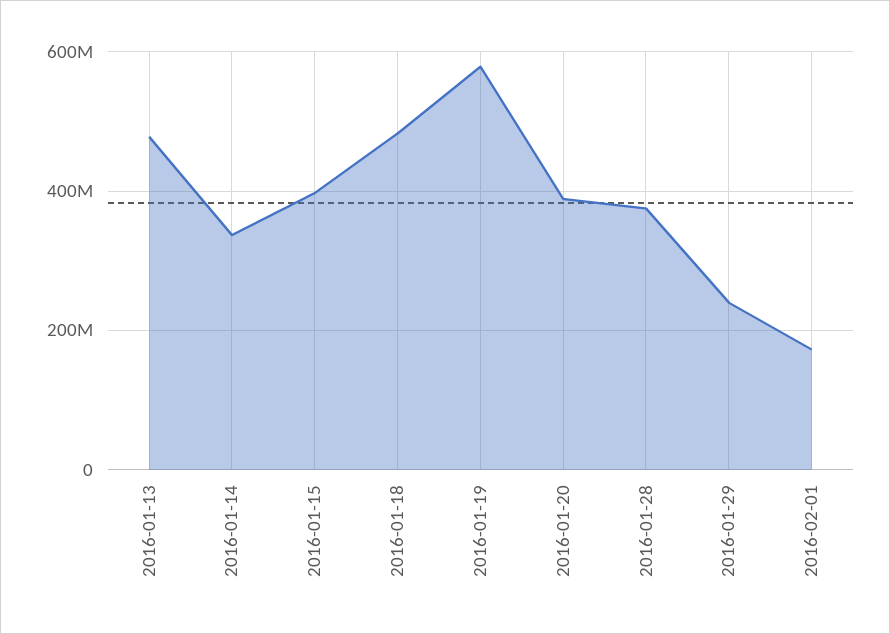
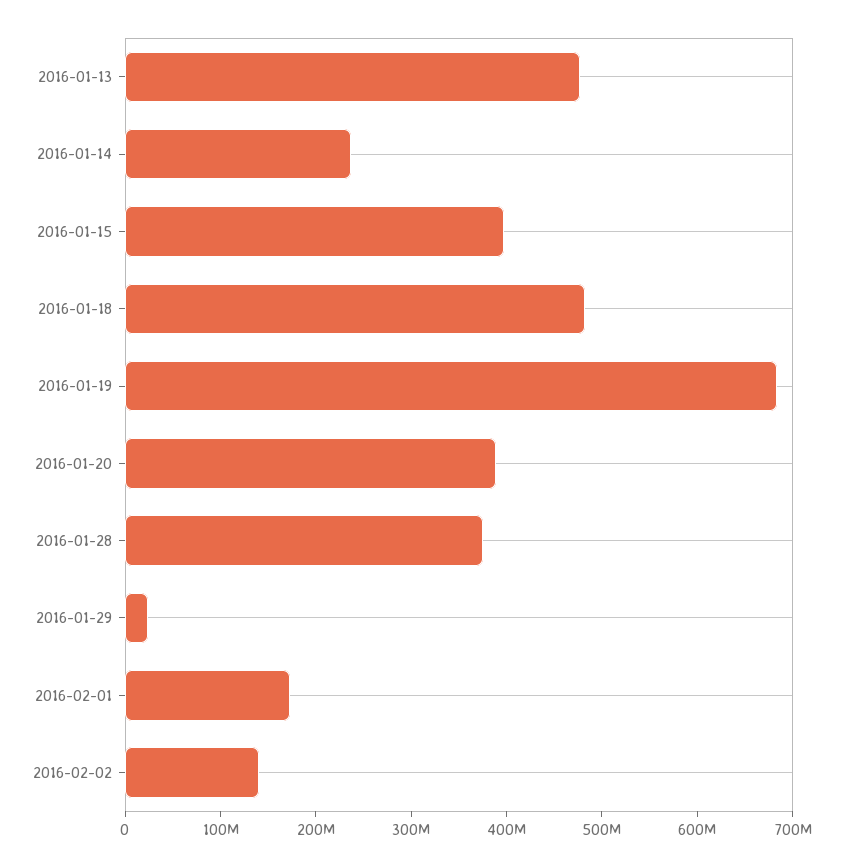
2016-01-14: 340000000 -> 240000000
2016-01-19: 580000000 -> 680000000
2016-01-29: 240000000 -> 20000000
2016-02-02: none -> 140000000

